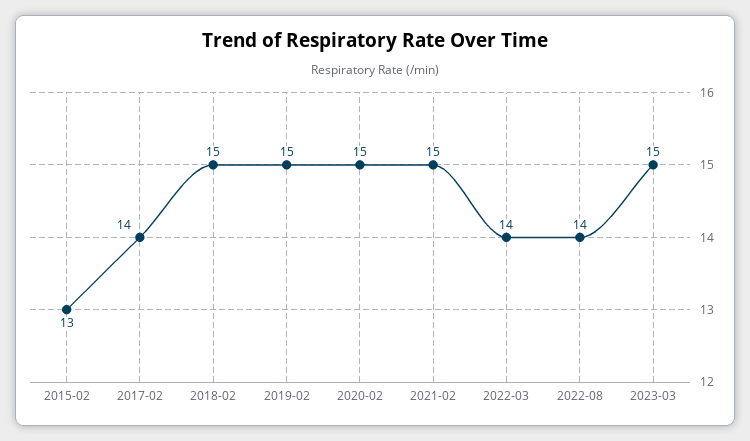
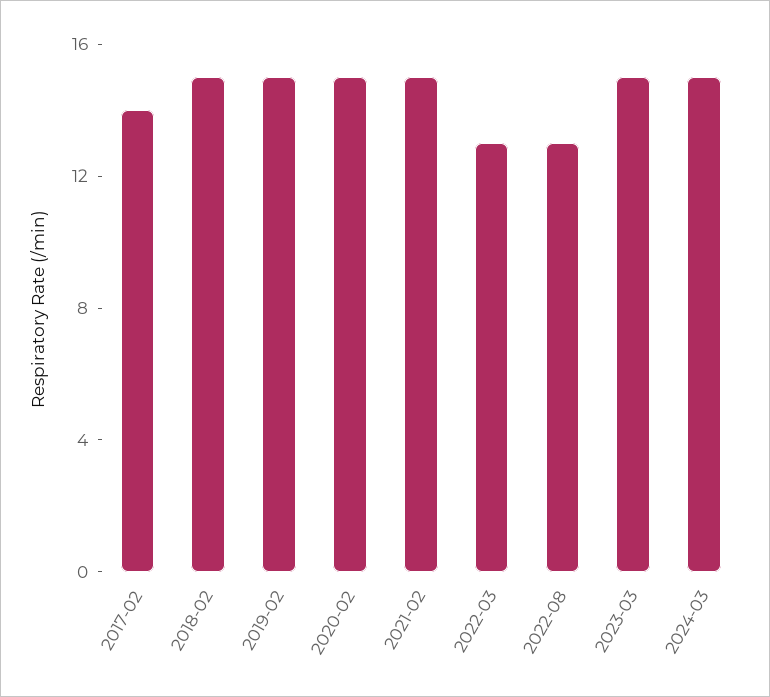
2015-02: 13 -> none
2022-03: 14 -> 13
2022-08: 14 -> 13
2024-03: none -> 15

